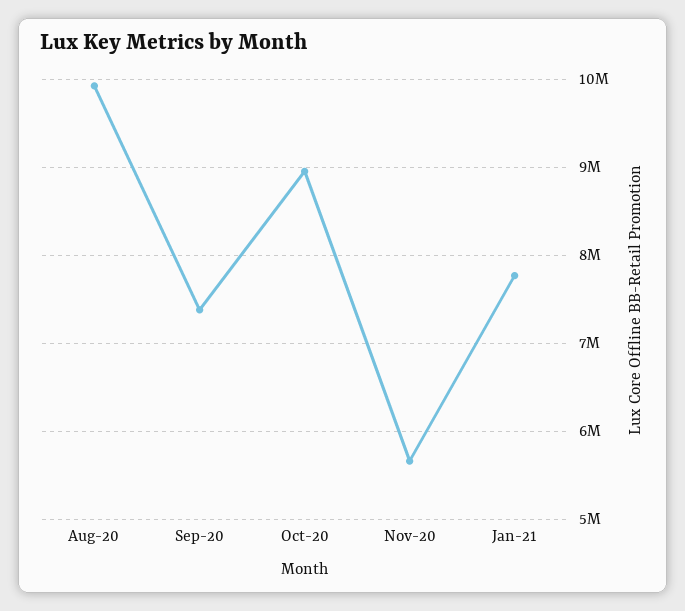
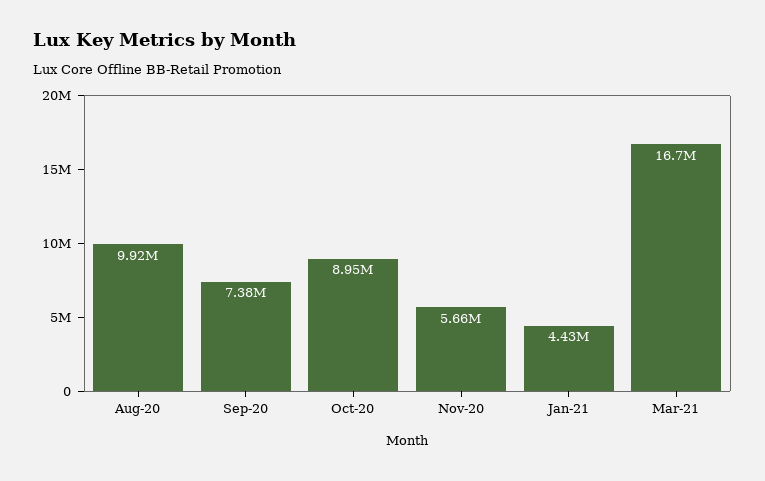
Jan-21: 7800000 -> 4430000
Mar-21: none -> 16700000

